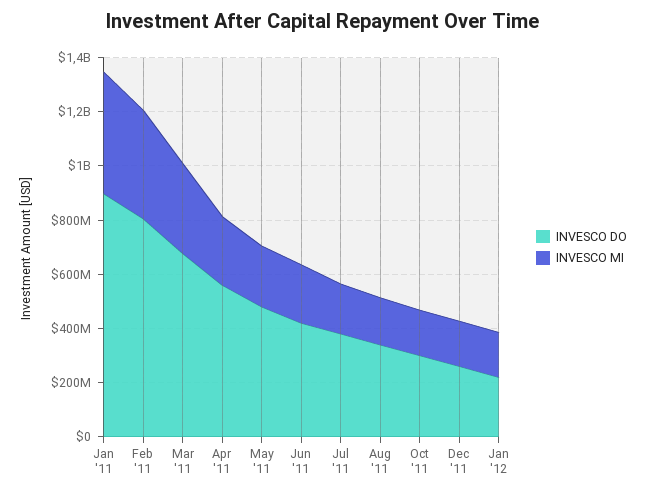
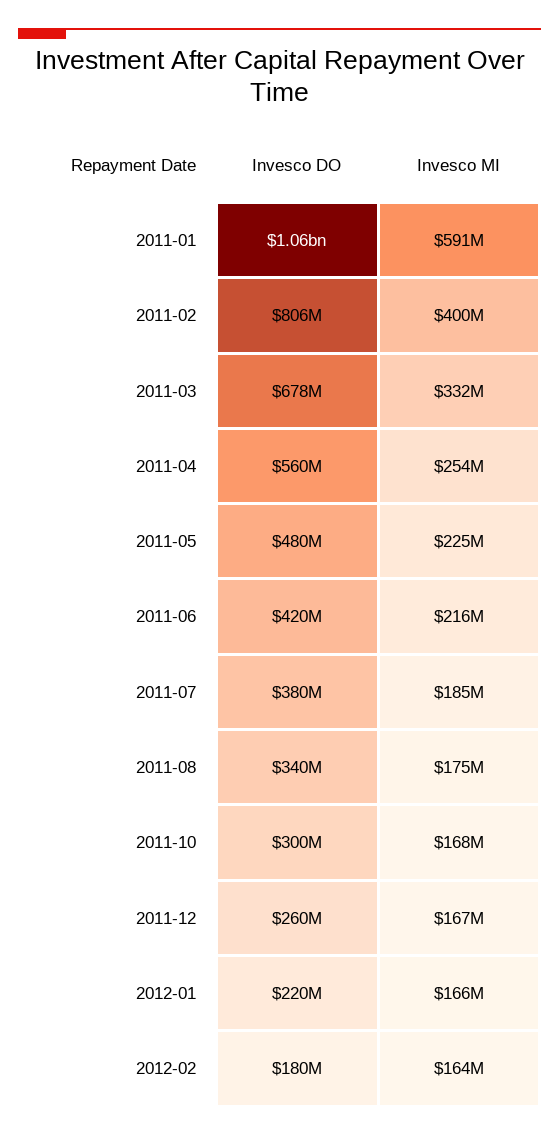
INVESCO DO, Jan '11: 900000000 -> 1060000000
INVESCO MI, Jan '11: 450000000 -> 591000000
INVESCO DO, 2012-02: none -> 180000000
INVESCO MI, 2012-02: none -> 164000000

